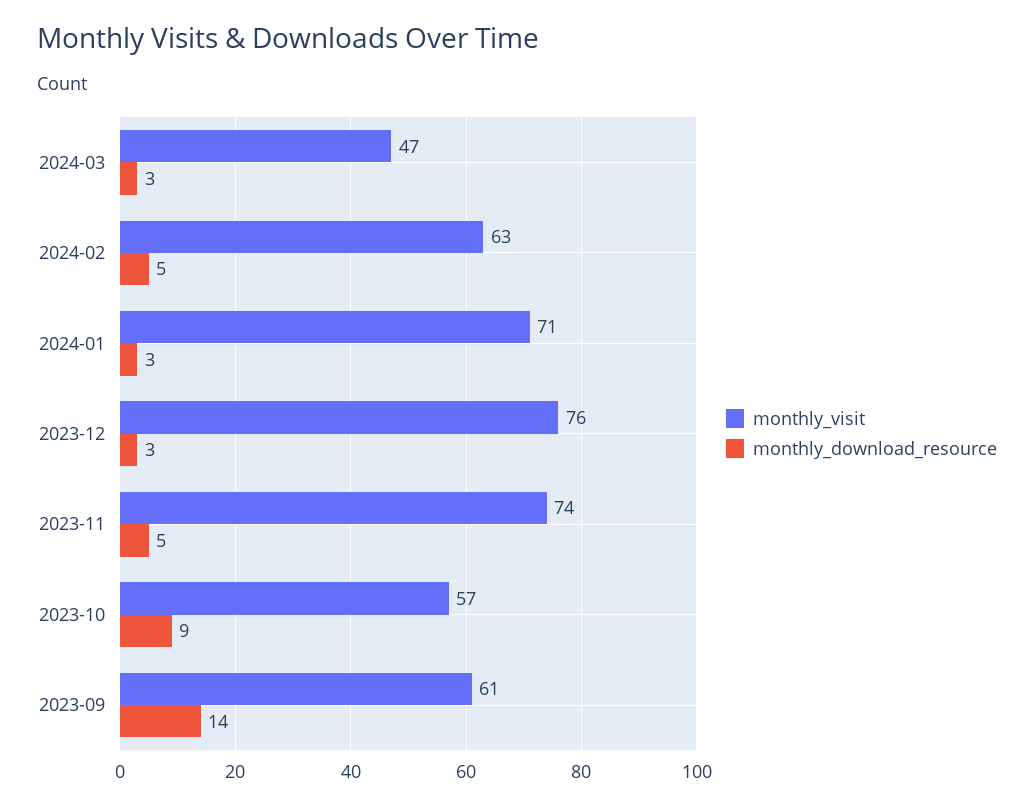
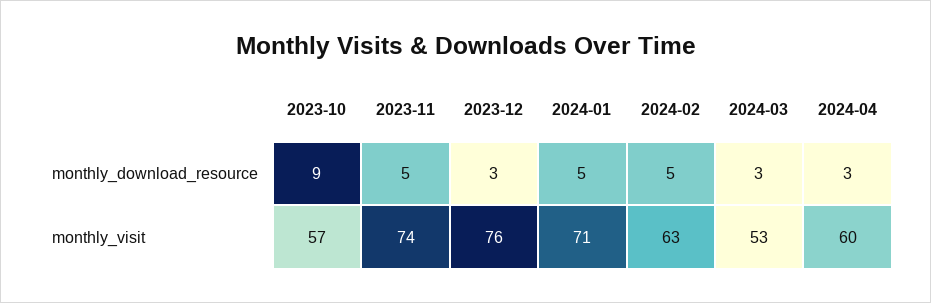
monthly_visit, 2024-03: 47 -> 53
monthly_download_resource, 2024-01: 3 -> 5
monthly_visit, 2023-09: 61 -> none
monthly_download_resource, 2023-09: 14 -> none
monthly_download_resource, 2024-04: none -> 3
monthly_visit, 2024-04: none -> 60

